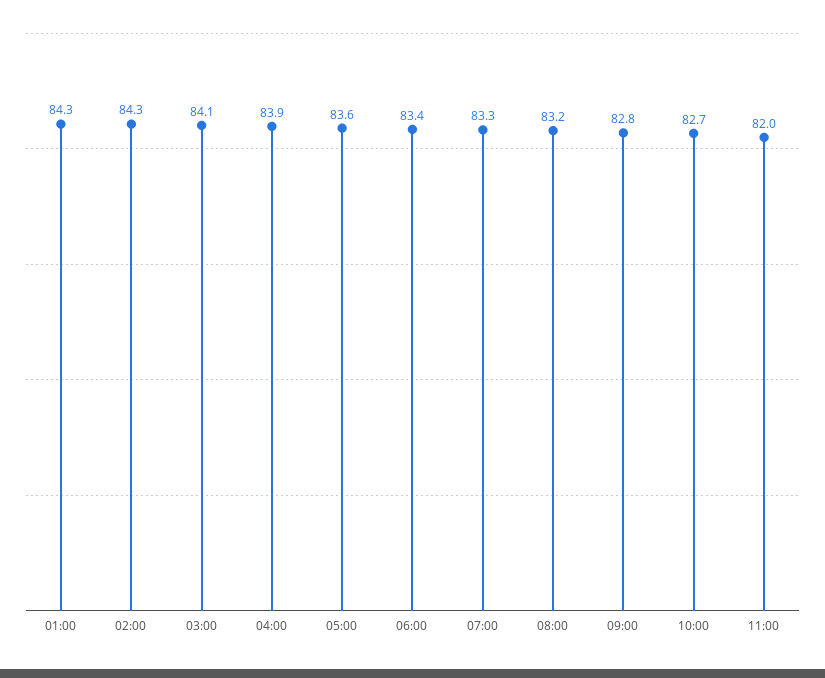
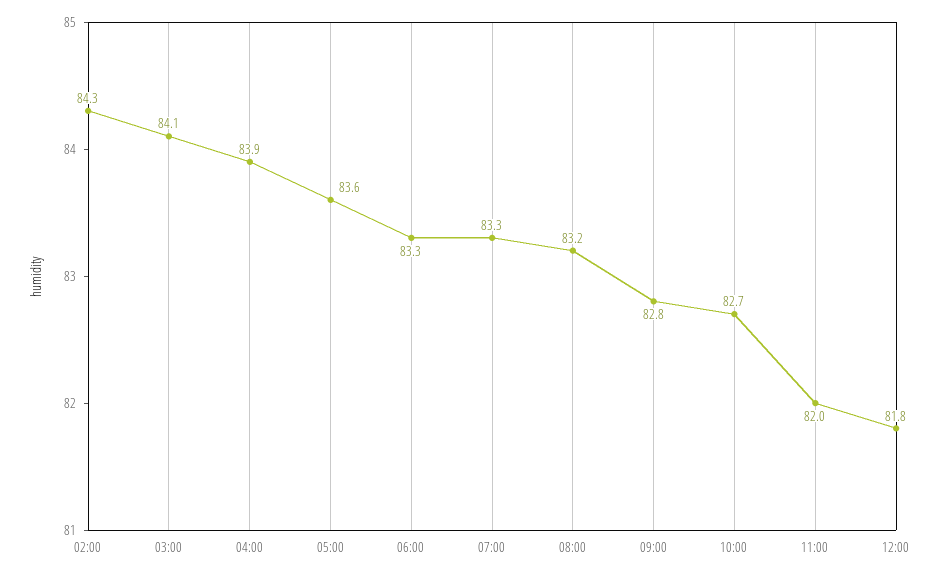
01:00: 84.3 -> none
06:00: 83.4 -> 83.3
12:00: none -> 81.8

